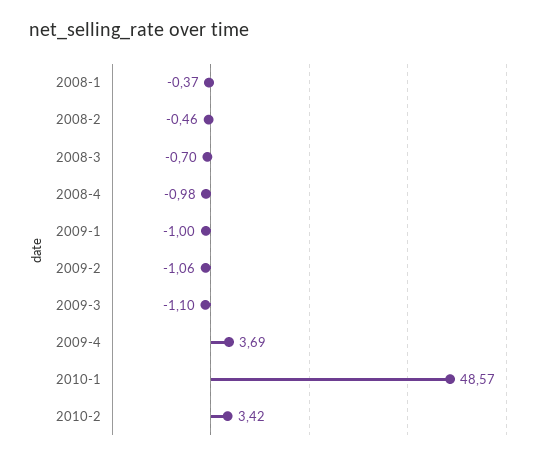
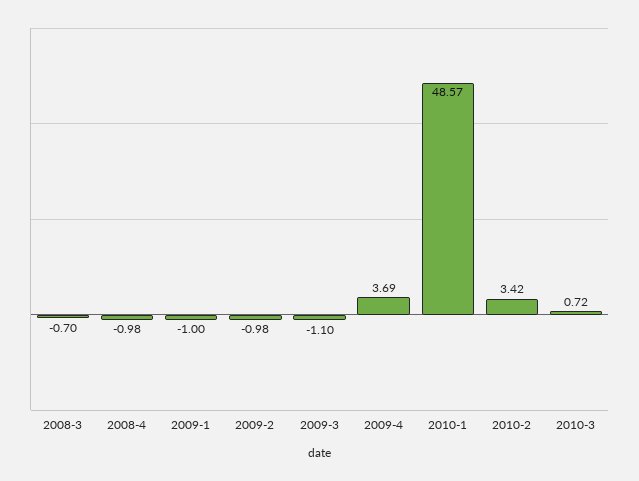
2008-1: -0.37 -> none
2008-2: -0.46 -> none
2009-2: -1.06 -> -0.98
2010-3: none -> 0.72

